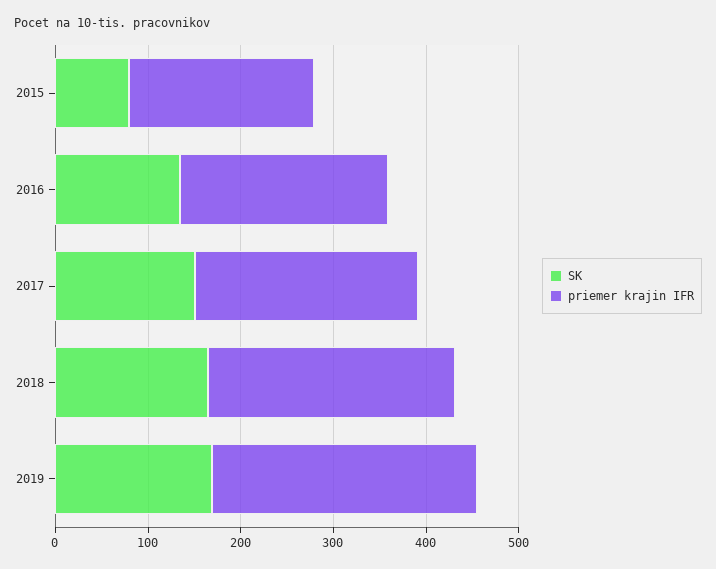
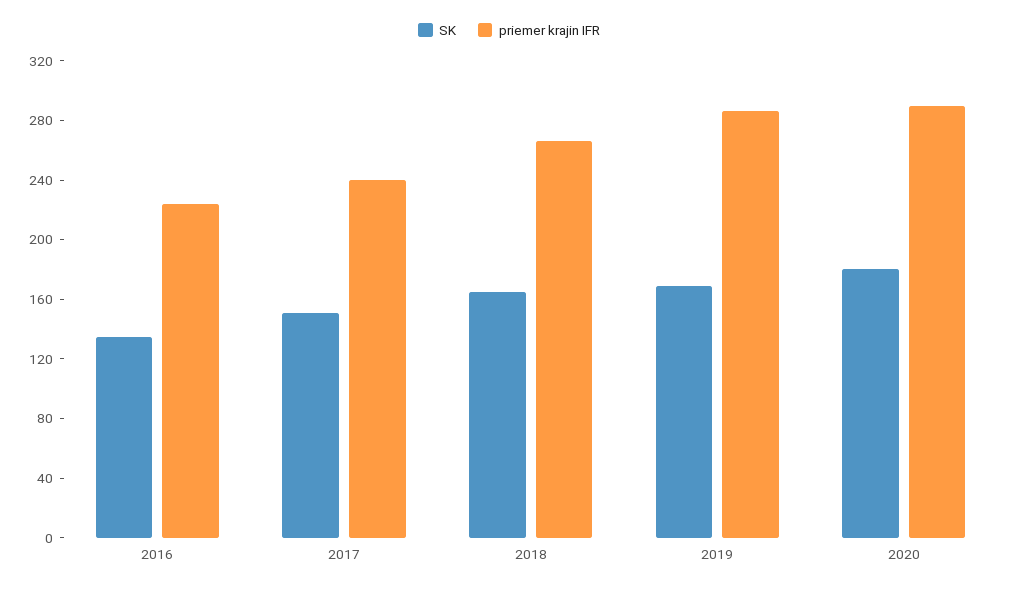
SK, 2015: 80 -> none
priemer krajin IFR, 2015: 200 -> none
SK, 2020: none -> 180
priemer krajin IFR, 2020: none -> 290

